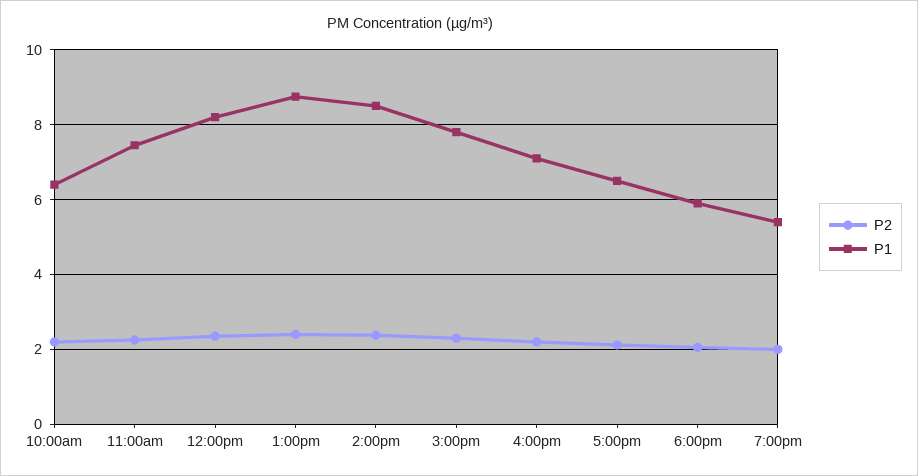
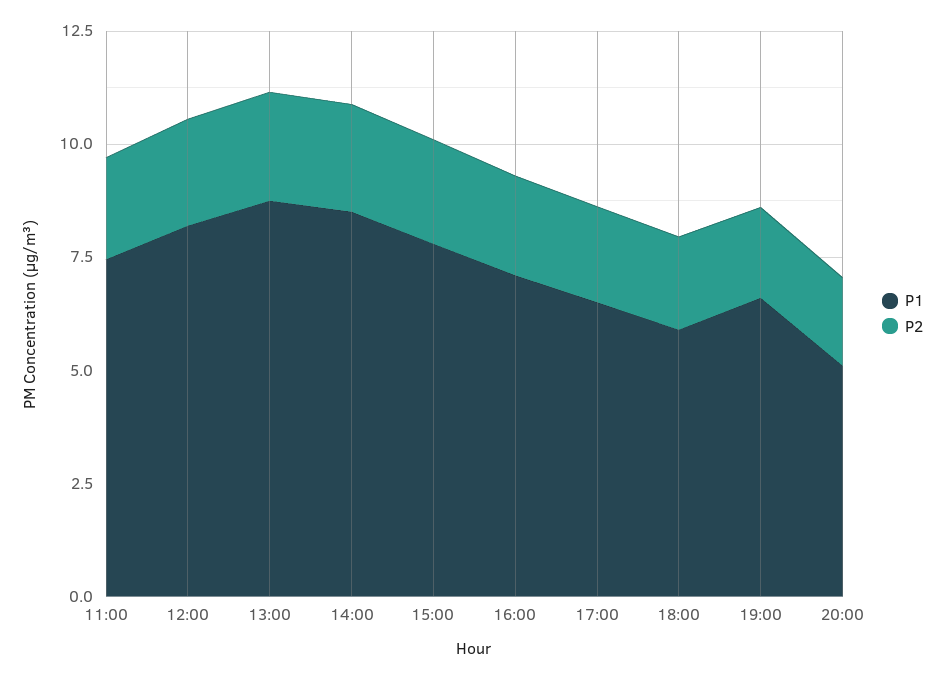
P2, 10:00am: 2.2 -> none
P1, 10:00am: 6.4 -> none
P1, 7:00pm: 5.4 -> 6.5
P1, 20:00: none -> 5
P2, 20:00: none -> 2

